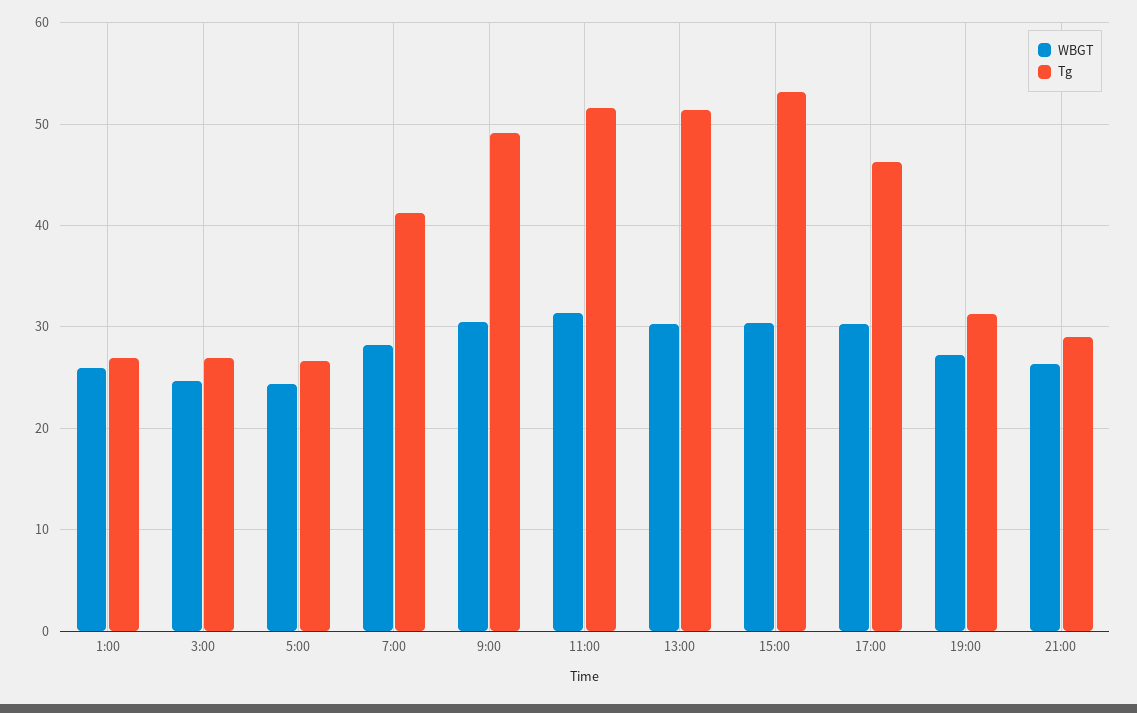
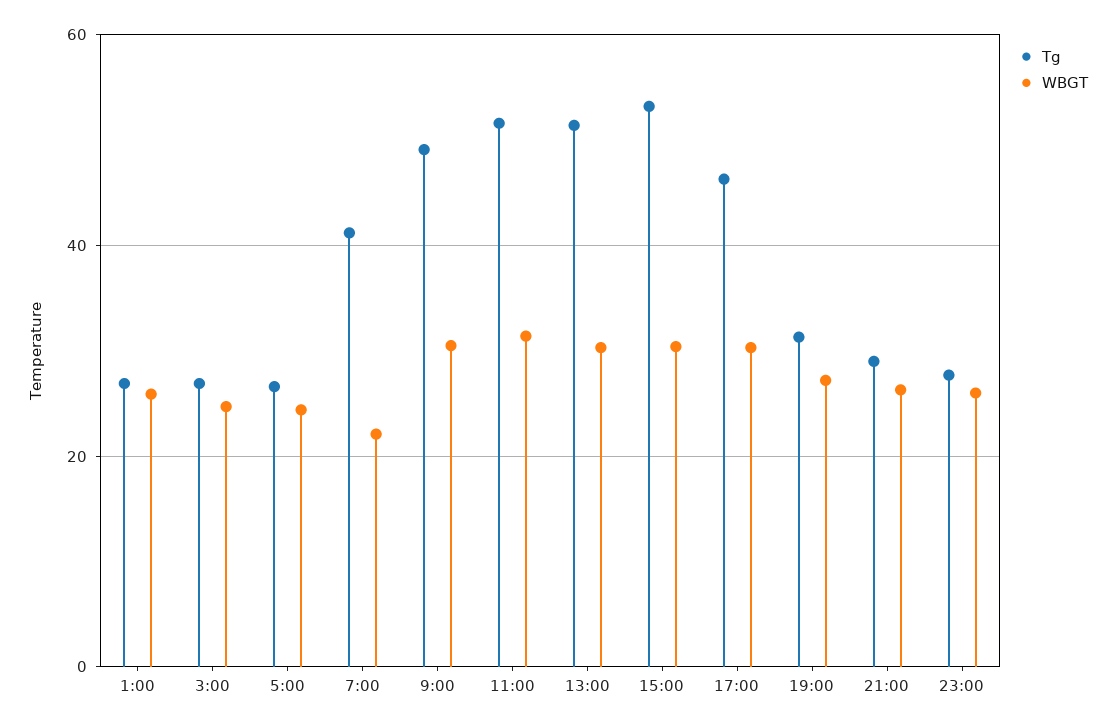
WBGT, 7:00: 28 -> 22
Tg, 23:00: none -> 28
WBGT, 23:00: none -> 26

